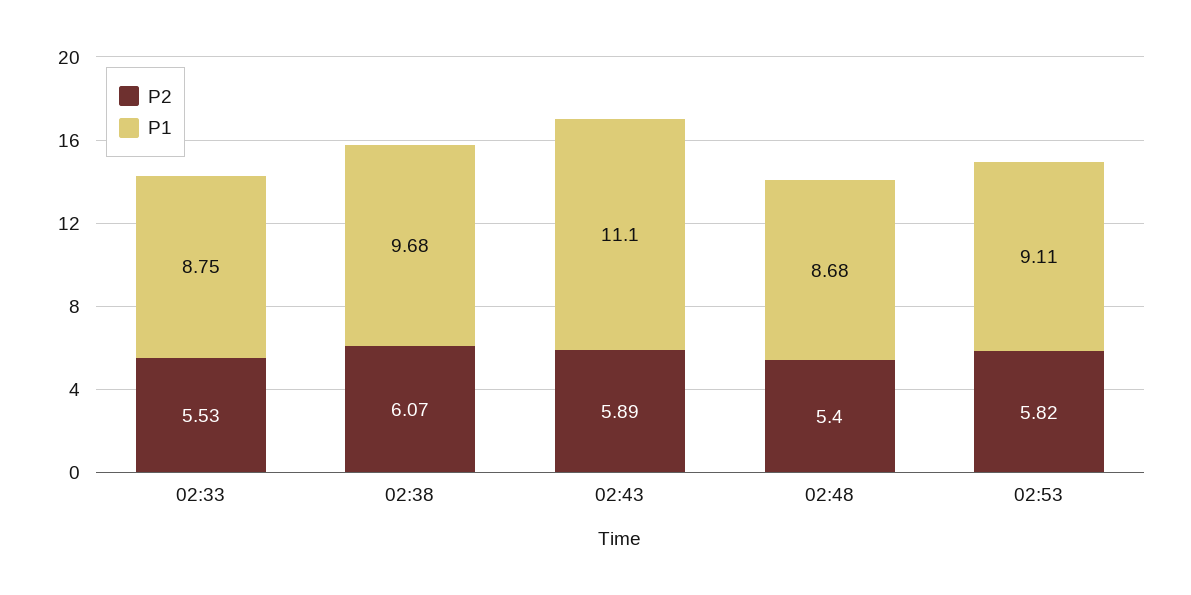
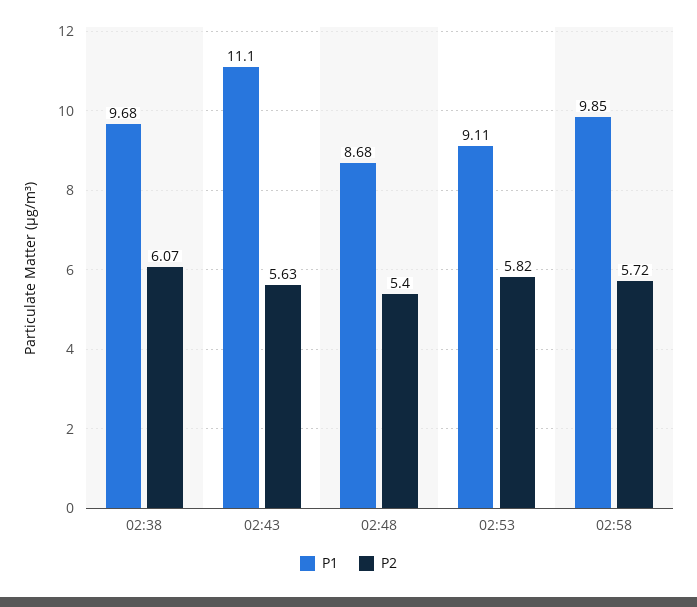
P2, 02:33: 5.53 -> none
P1, 02:33: 8.75 -> none
P2, 02:43: 5.89 -> 5.63
P1, 02:58: none -> 9.85
P2, 02:58: none -> 5.72

